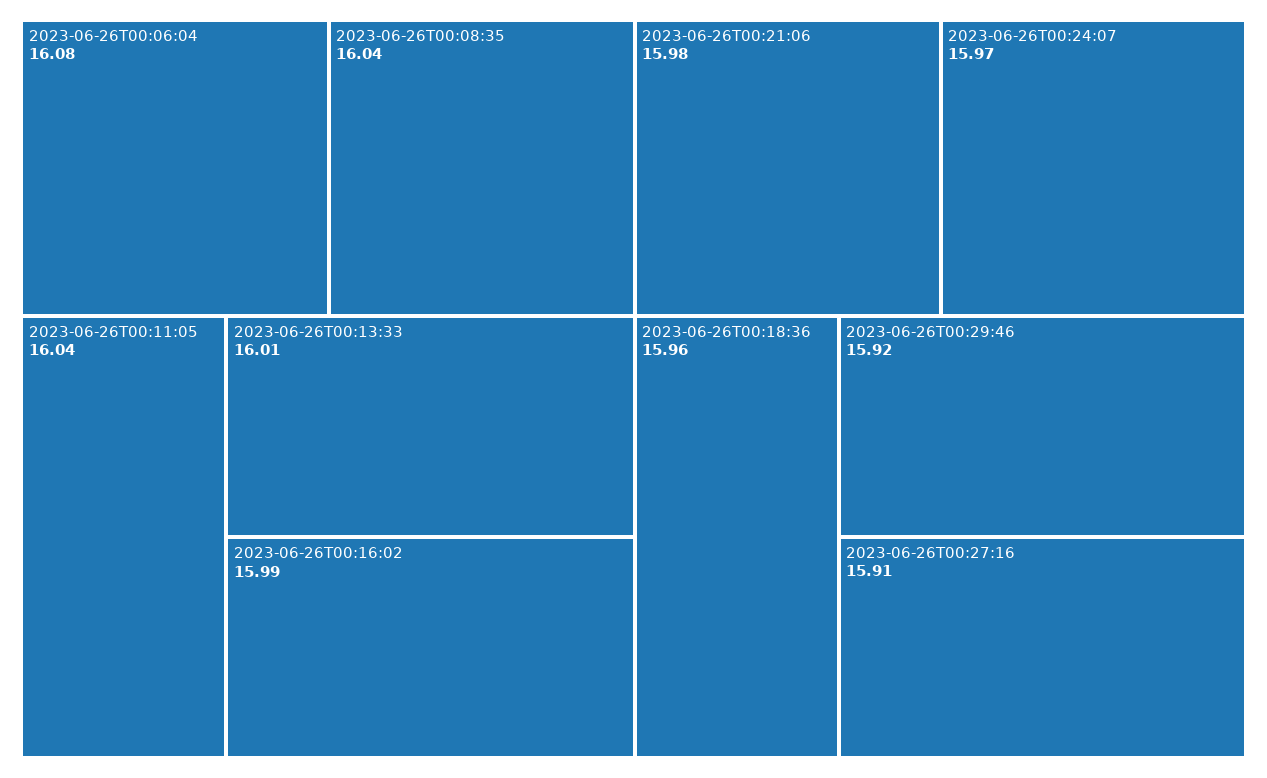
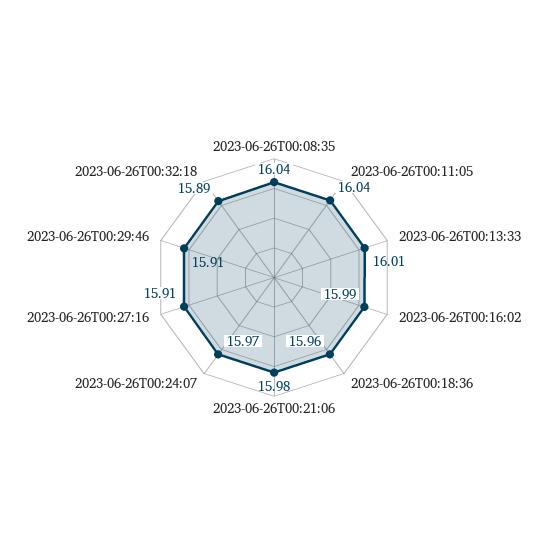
2023-06-26T00:06:04: 16.08 -> none
2023-06-26T00:29:46: 15.92 -> 15.91
2023-06-26T00:32:18: none -> 15.89

